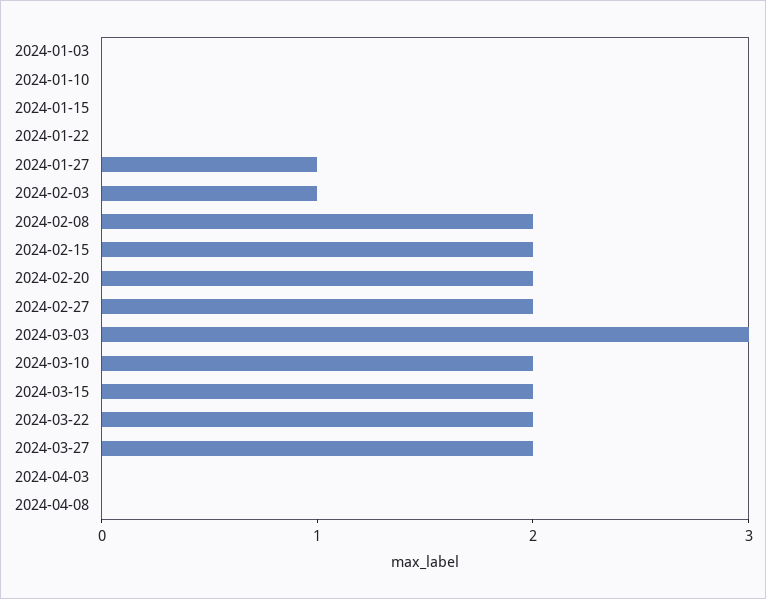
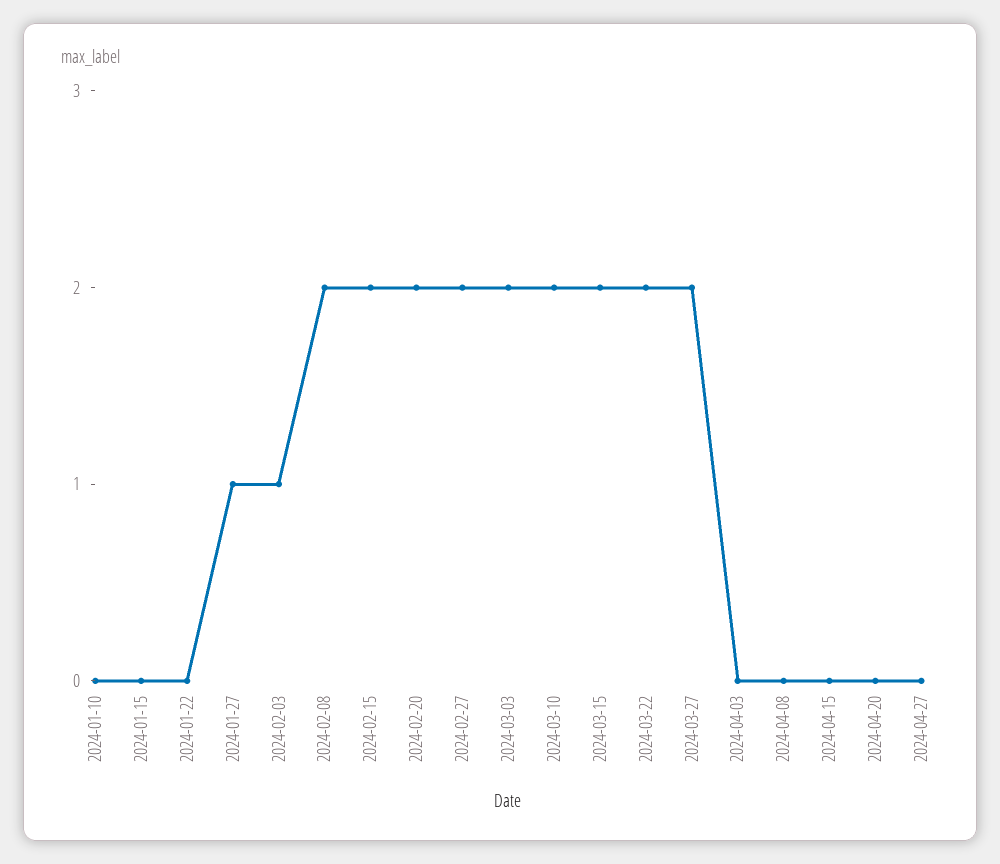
2024-01-03: 0 -> none
2024-03-03: 3 -> 2
2024-04-15: none -> 0
2024-04-20: none -> 0
2024-04-27: none -> 0

